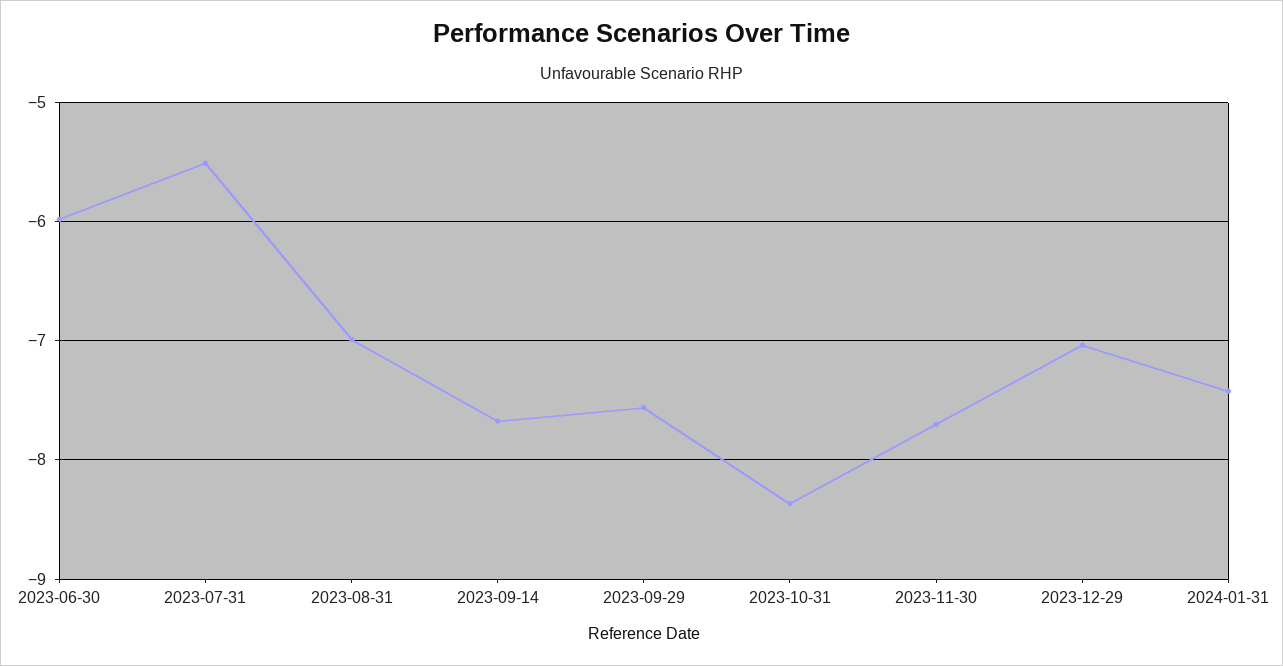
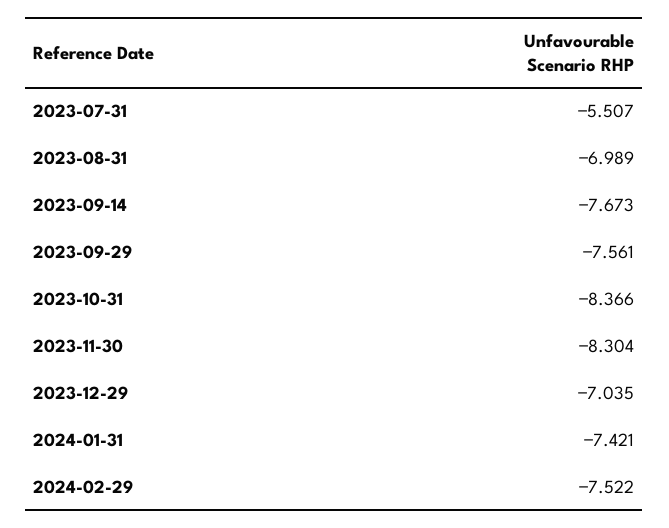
2023-06-30: -6 -> none
2023-11-30: -7.7 -> -8.304
2024-02-29: none -> -7.522

